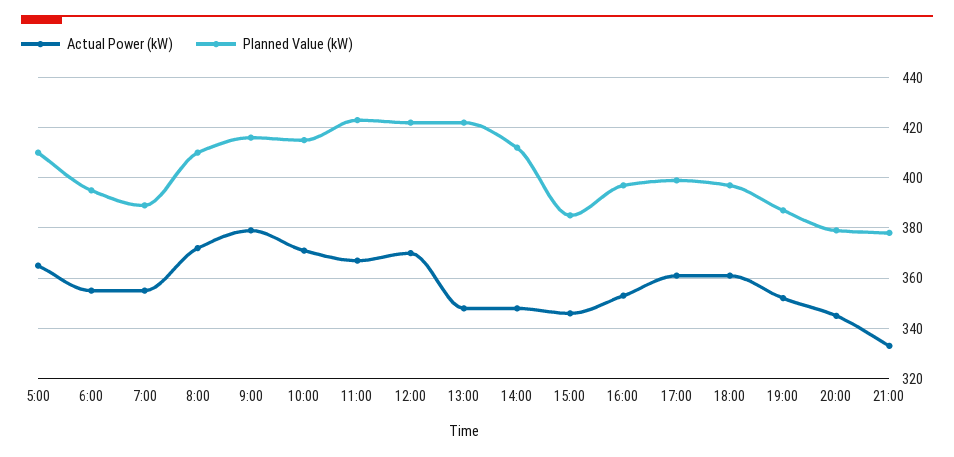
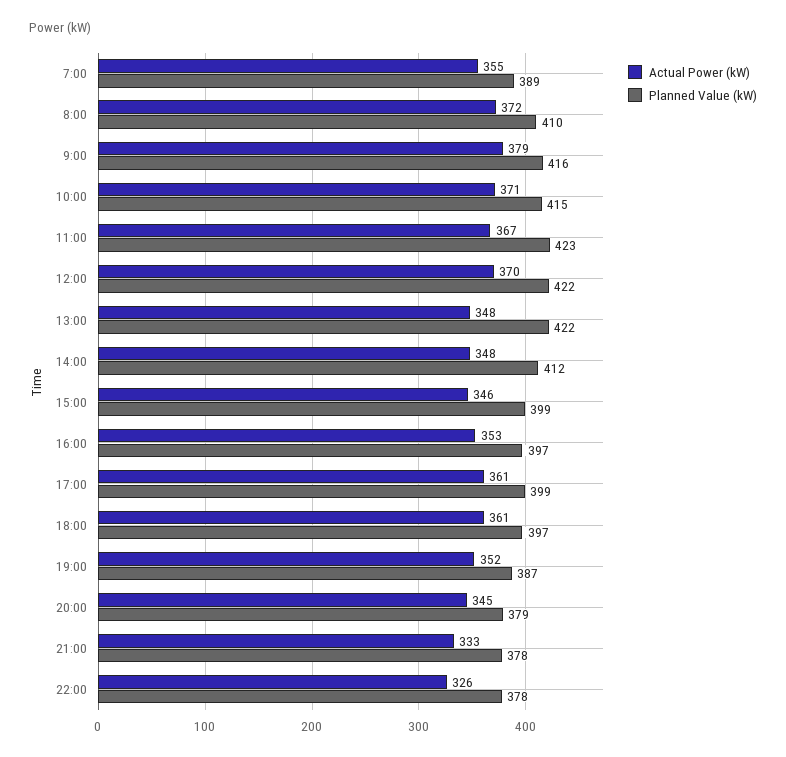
Actual Power (kW), 5:00: 365 -> none
Planned Value (kW), 5:00: 410 -> none
Actual Power (kW), 6:00: 355 -> none
Planned Value (kW), 6:00: 395 -> none
Planned Value (kW), 15:00: 385 -> 399
Actual Power (kW), 22:00: none -> 326
Planned Value (kW), 22:00: none -> 378

